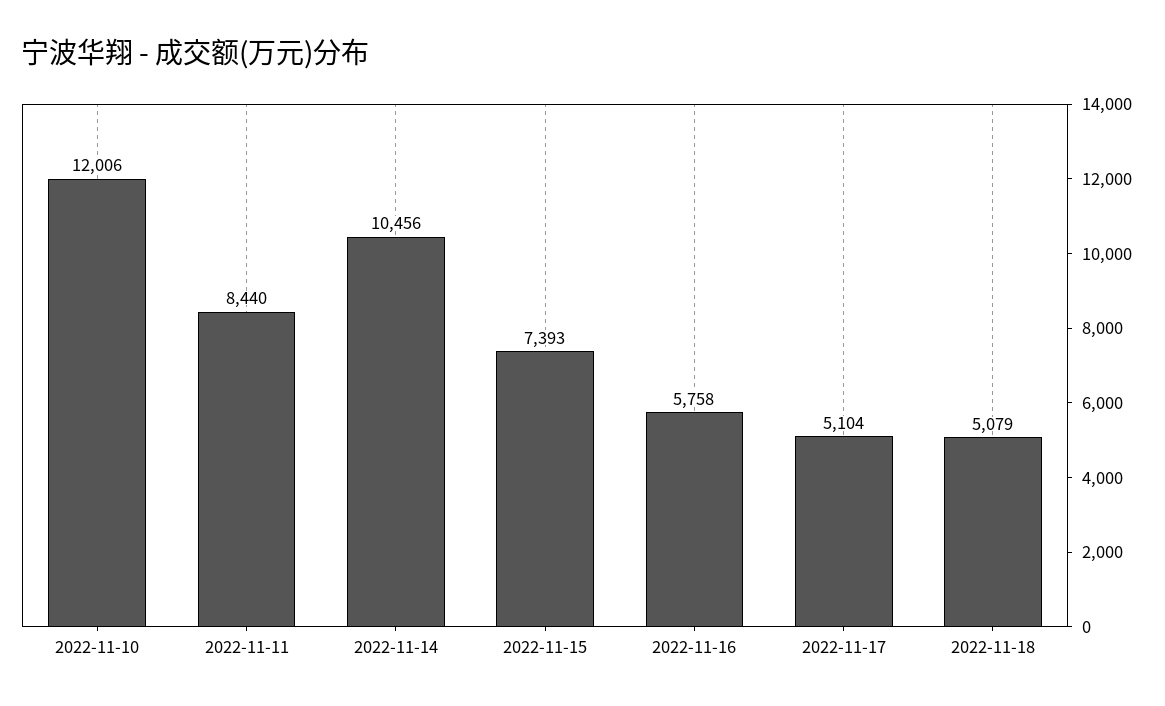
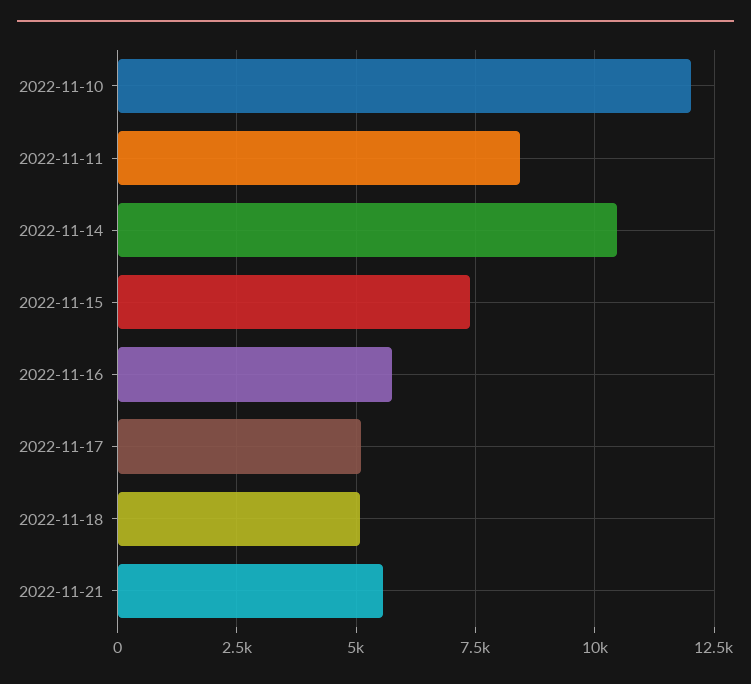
2022-11-21: none -> 5500

